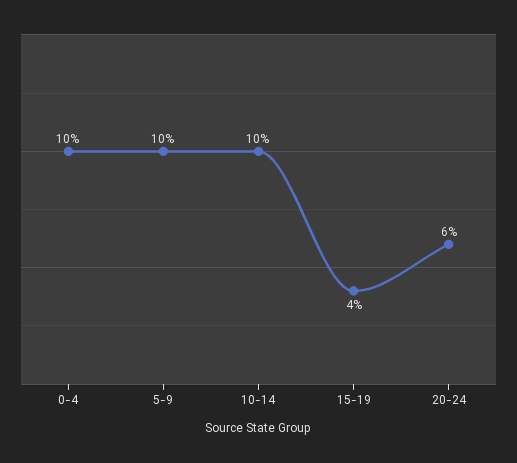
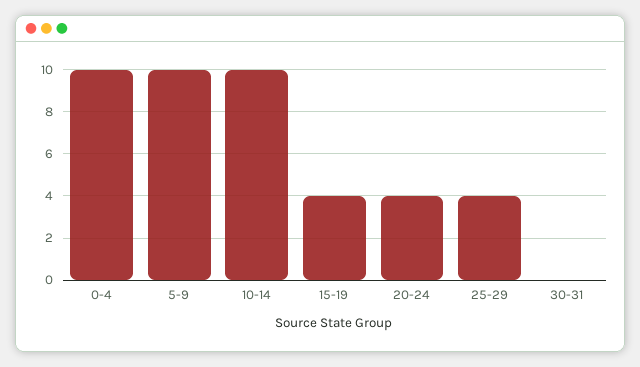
20-24: 6 -> 4
25-29: none -> 4
30-31: none -> 0

